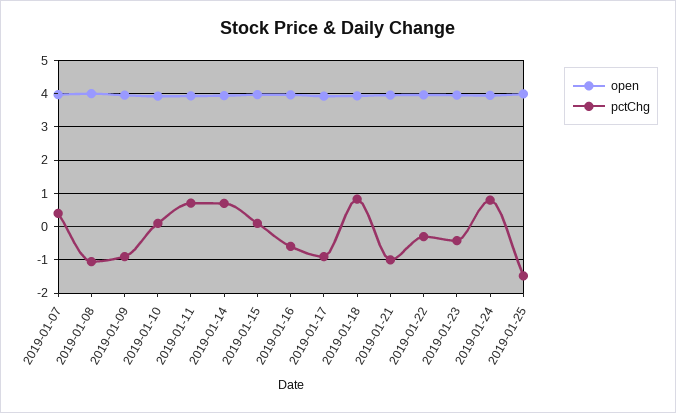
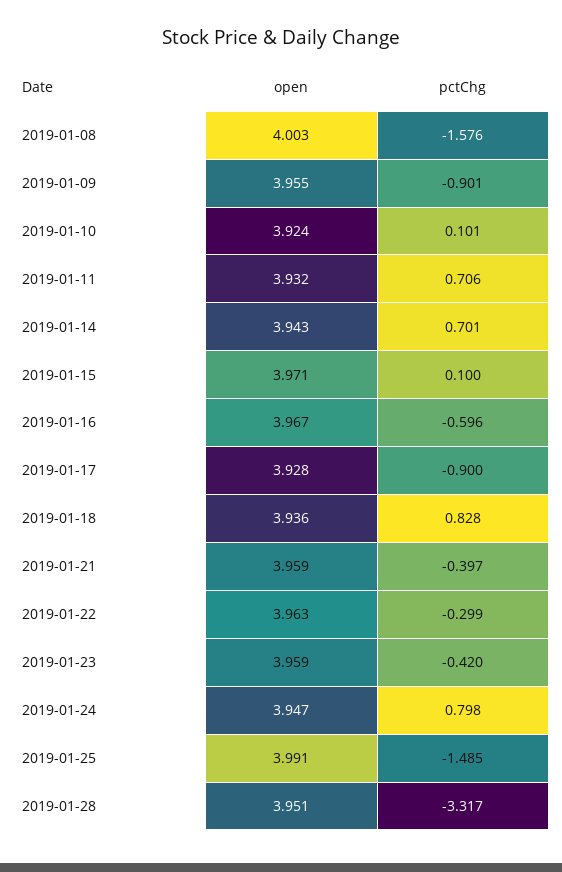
open, 2019-01-07: 4 -> none
pctChg, 2019-01-07: 0.4 -> none
pctChg, 2019-01-08: -1 -> -1.576
pctChg, 2019-01-21: -1 -> -0.397
open, 2019-01-28: none -> 3.951
pctChg, 2019-01-28: none -> -3.317

